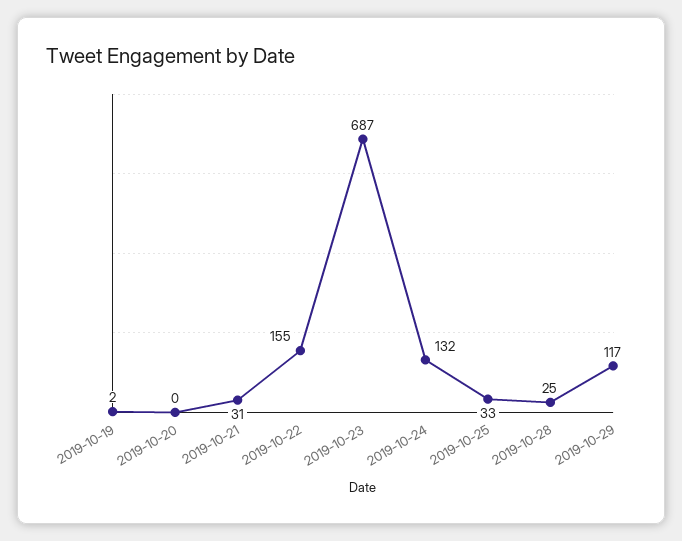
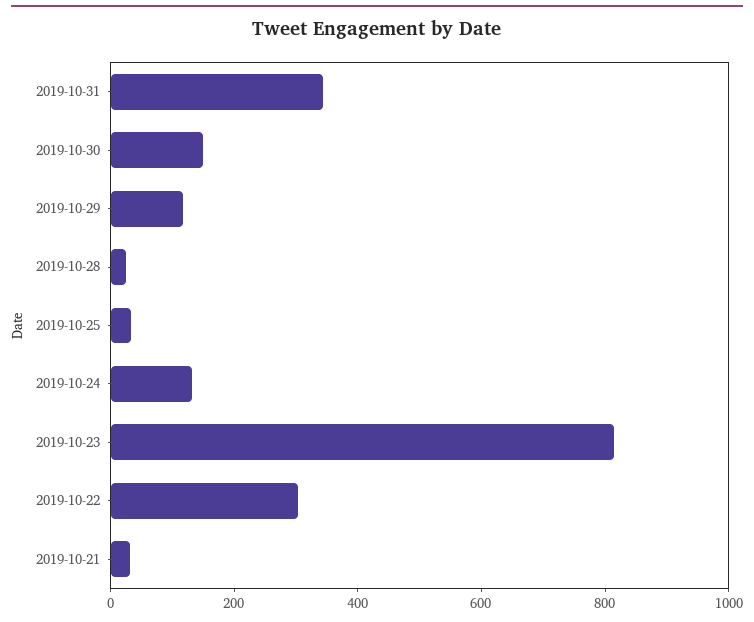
2019-10-19: 2 -> none
2019-10-20: 0 -> none
2019-10-22: 155 -> 300
2019-10-23: 687 -> 800
2019-10-31: none -> 350
2019-10-30: none -> 150

